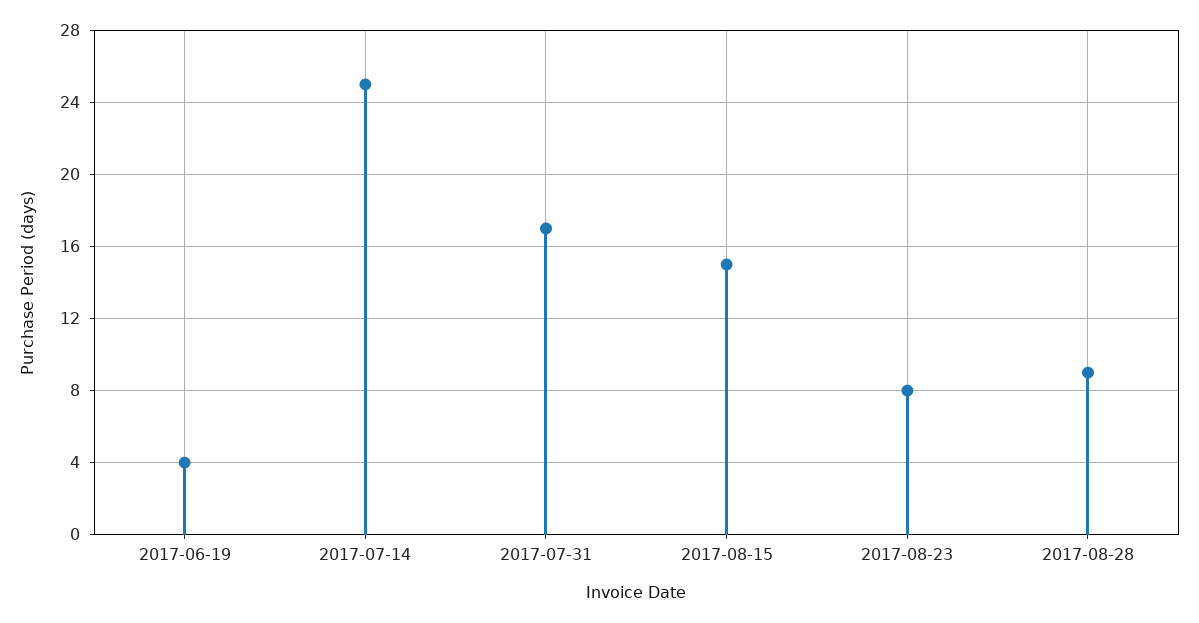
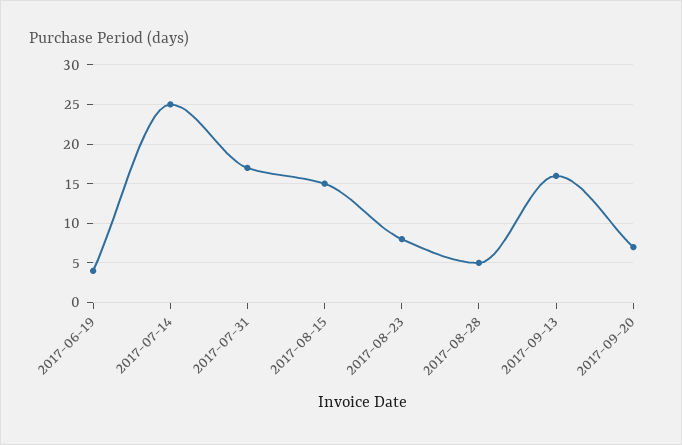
2017-08-28: 9 -> 5
2017-09-13: none -> 16
2017-09-20: none -> 7

